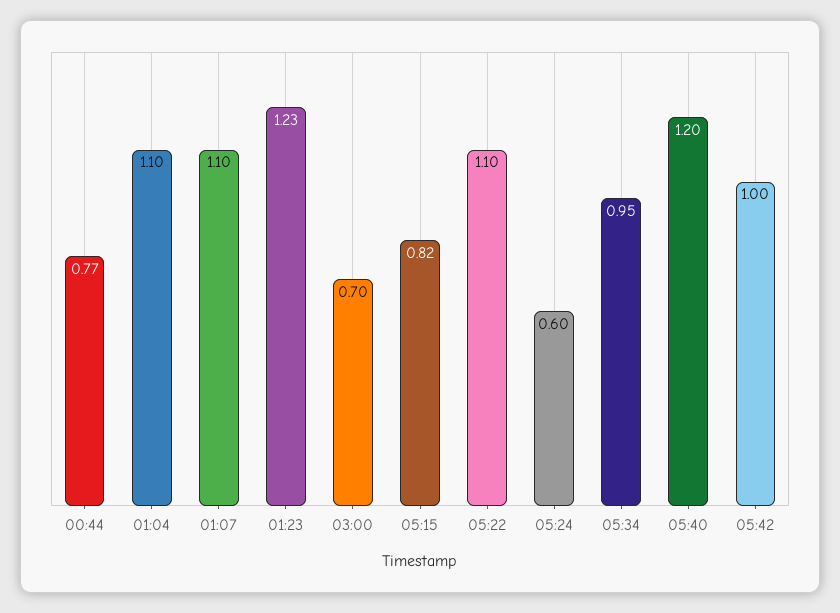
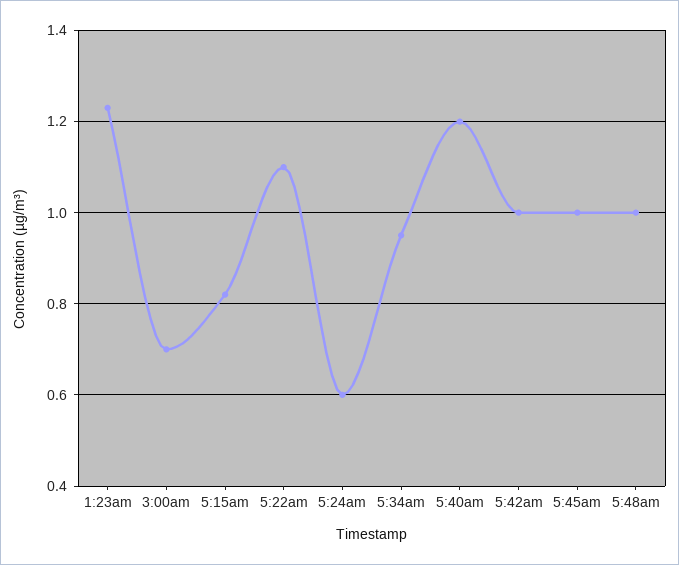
00:44: 0.77 -> none
01:04: 1.1 -> none
01:07: 1.1 -> none
5:45am: none -> 1
5:48am: none -> 1

